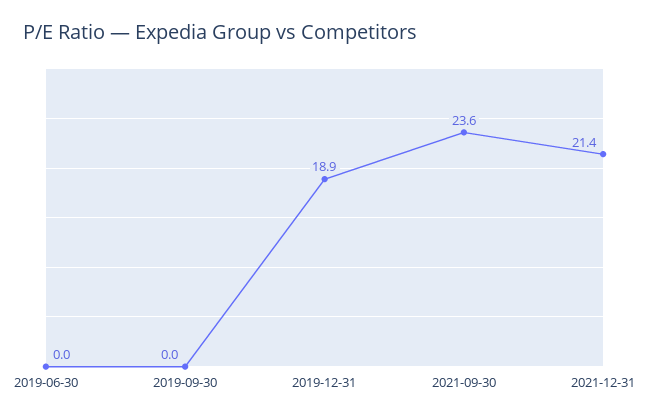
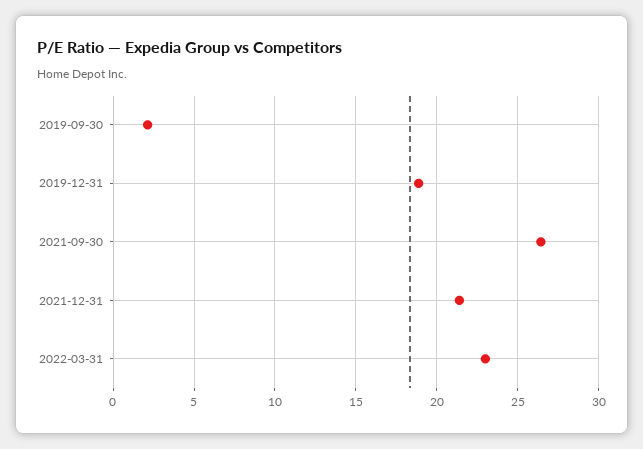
2019-06-30: 0 -> none
2019-09-30: 0 -> 2
2021-09-30: 23.6 -> 26.5
2022-03-31: none -> 23

